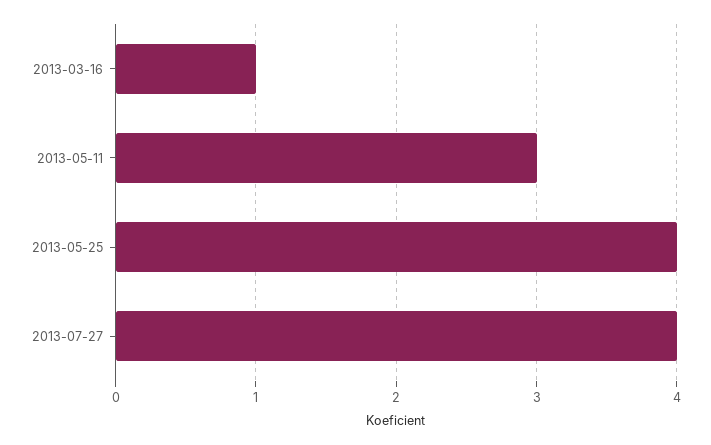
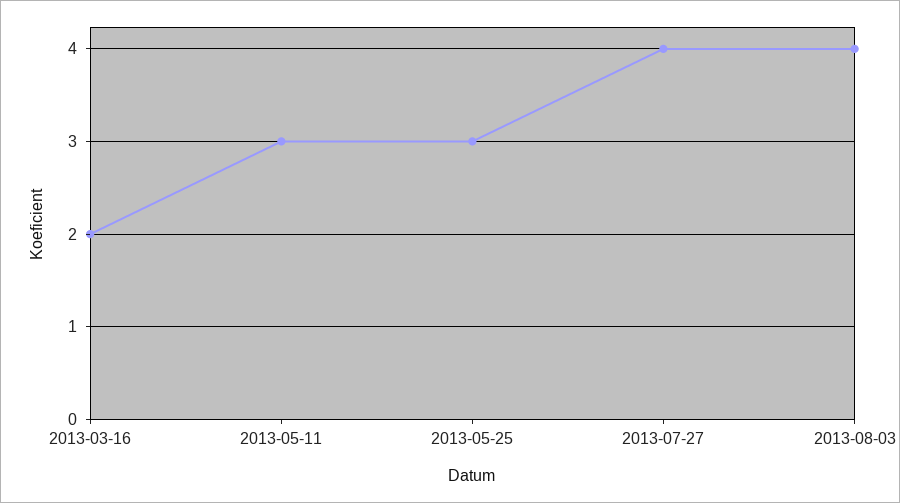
2013-03-16: 1 -> 2
2013-05-25: 4 -> 3
2013-08-03: none -> 4

